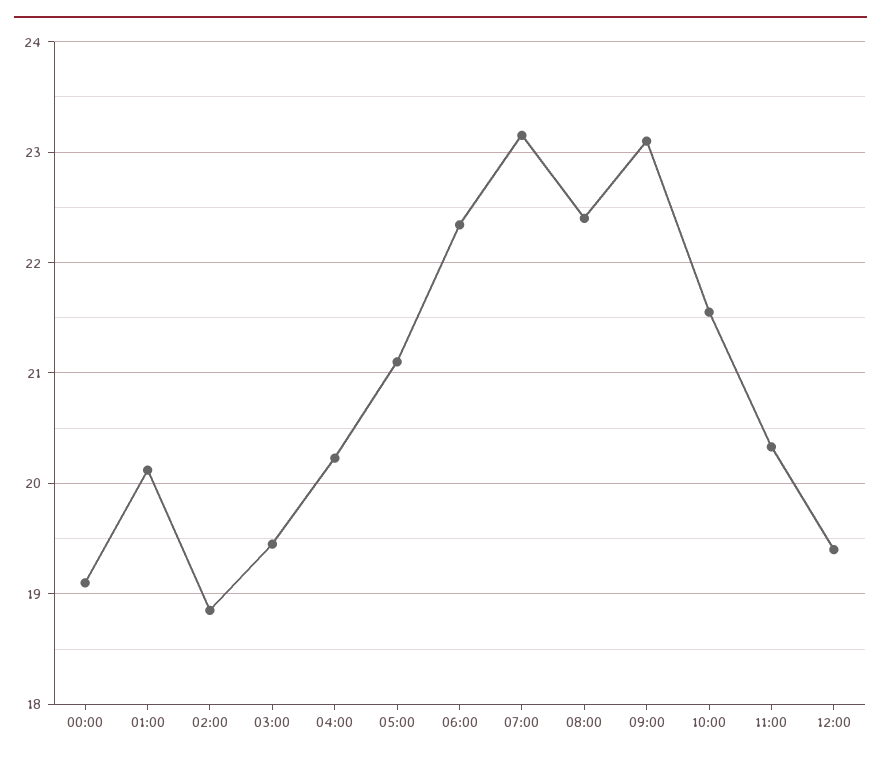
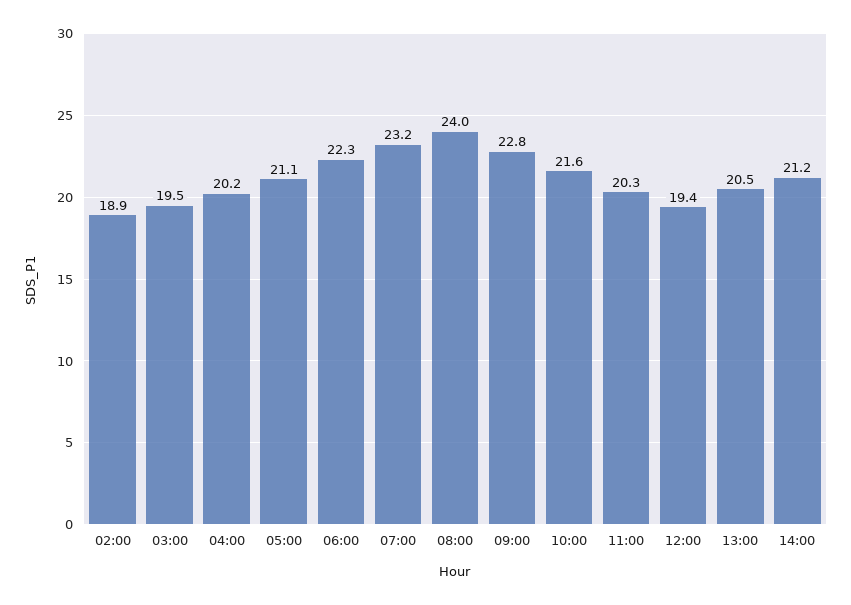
00:00: 19.1 -> none
01:00: 20.1 -> none
08:00: 22.4 -> 24
09:00: 23.1 -> 22.8
13:00: none -> 20.5
14:00: none -> 21.2

